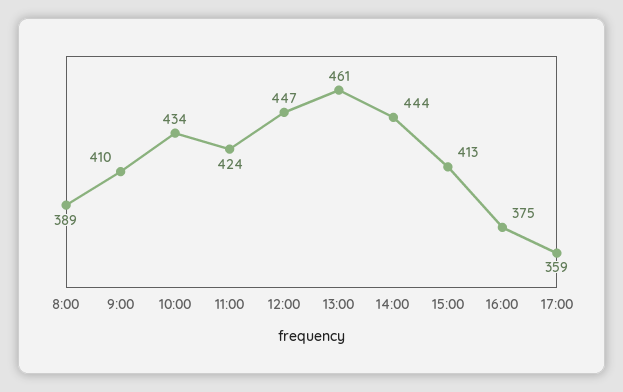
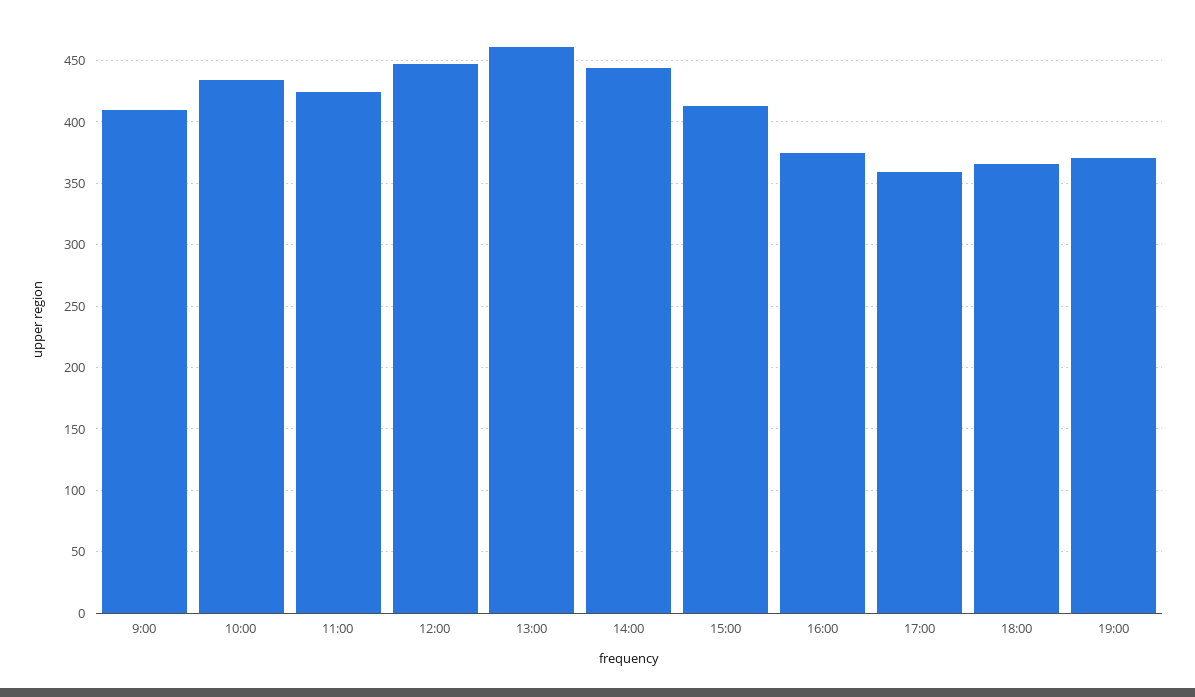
8:00: 389 -> none
18:00: none -> 365
19:00: none -> 370

